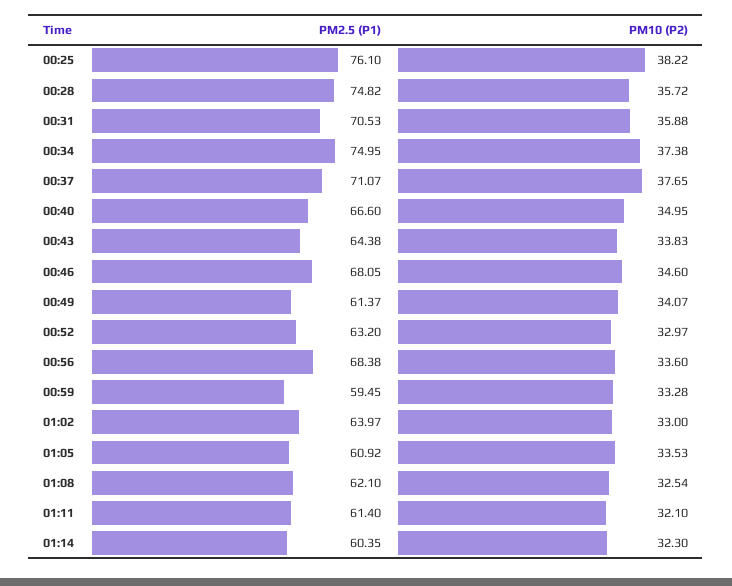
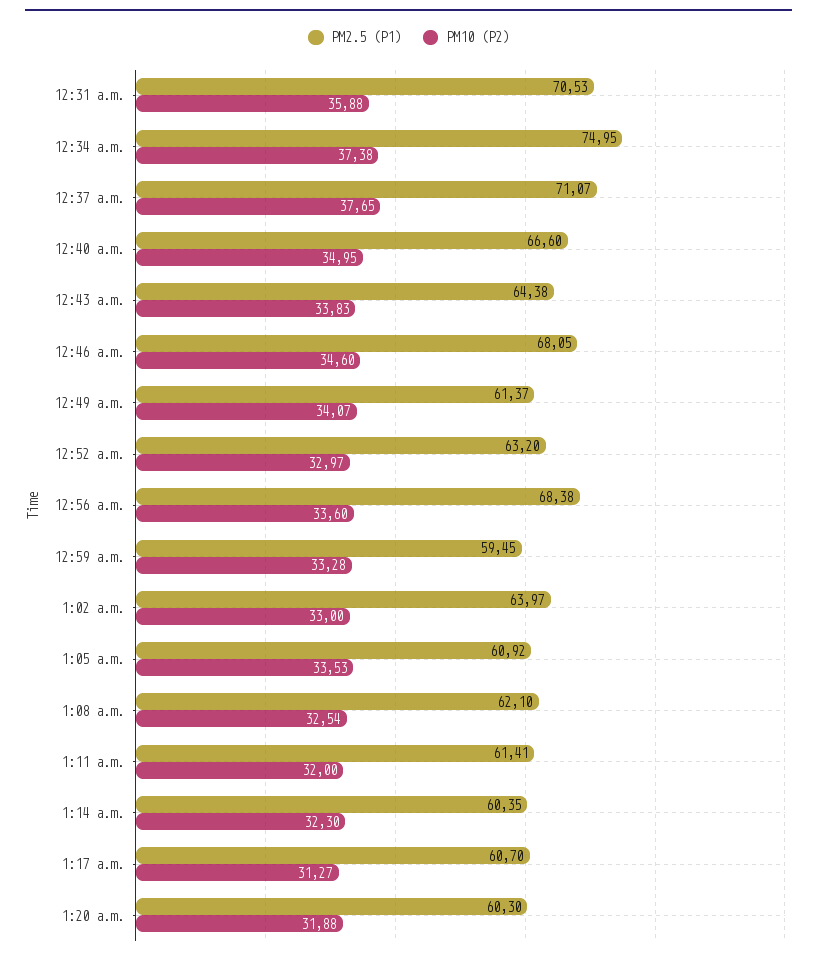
PM2.5 (P1), 00:25: 76.1 -> none
PM10 (P2), 00:25: 38.22 -> none
PM2.5 (P1), 00:28: 74.82 -> none
PM10 (P2), 00:28: 35.72 -> none
PM2.5 (P1), 01:11: 61.4 -> 61.41
PM10 (P2), 01:11: 32.1 -> 32
PM2.5 (P1), 1:17 a.m.: none -> 60.7
PM10 (P2), 1:17 a.m.: none -> 31.27
PM2.5 (P1), 1:20 a.m.: none -> 60.3
PM10 (P2), 1:20 a.m.: none -> 31.88

